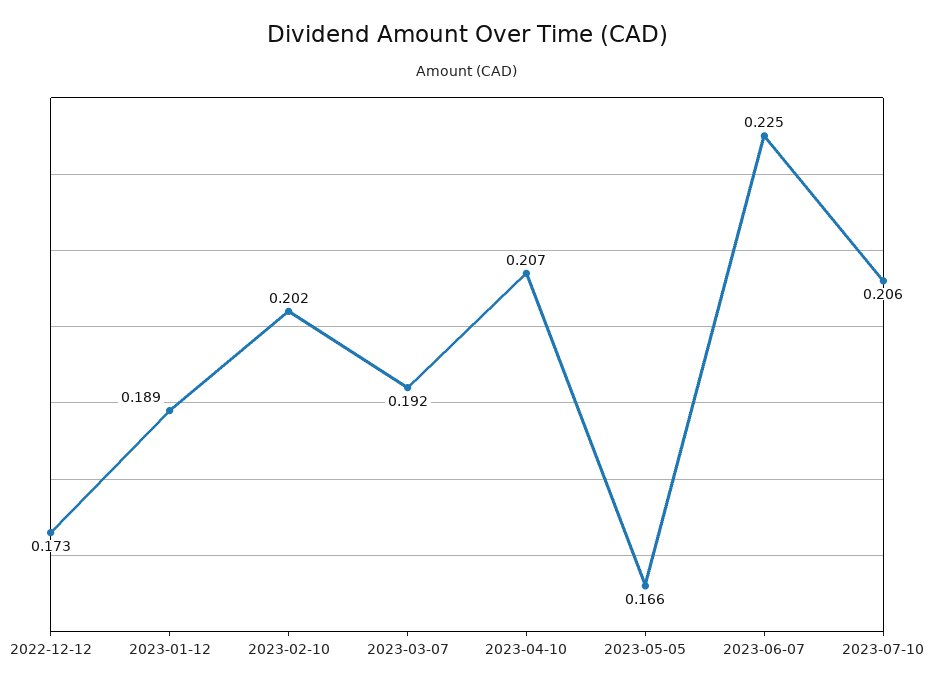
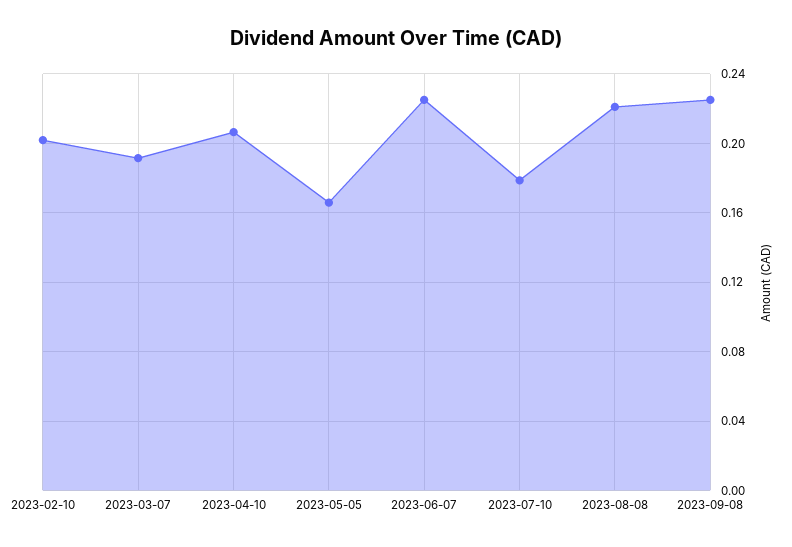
2022-12-12: 0.173 -> none
2023-01-12: 0.189 -> none
2023-07-10: 0.206 -> 0.18
2023-08-08: none -> 0.22
2023-09-08: none -> 0.225

